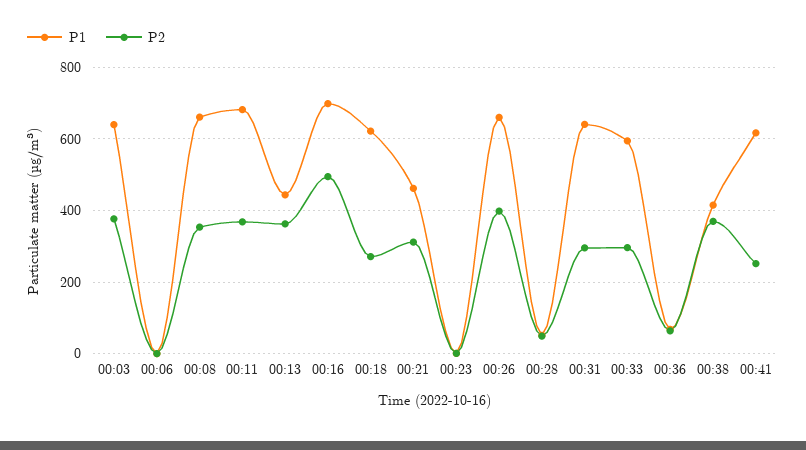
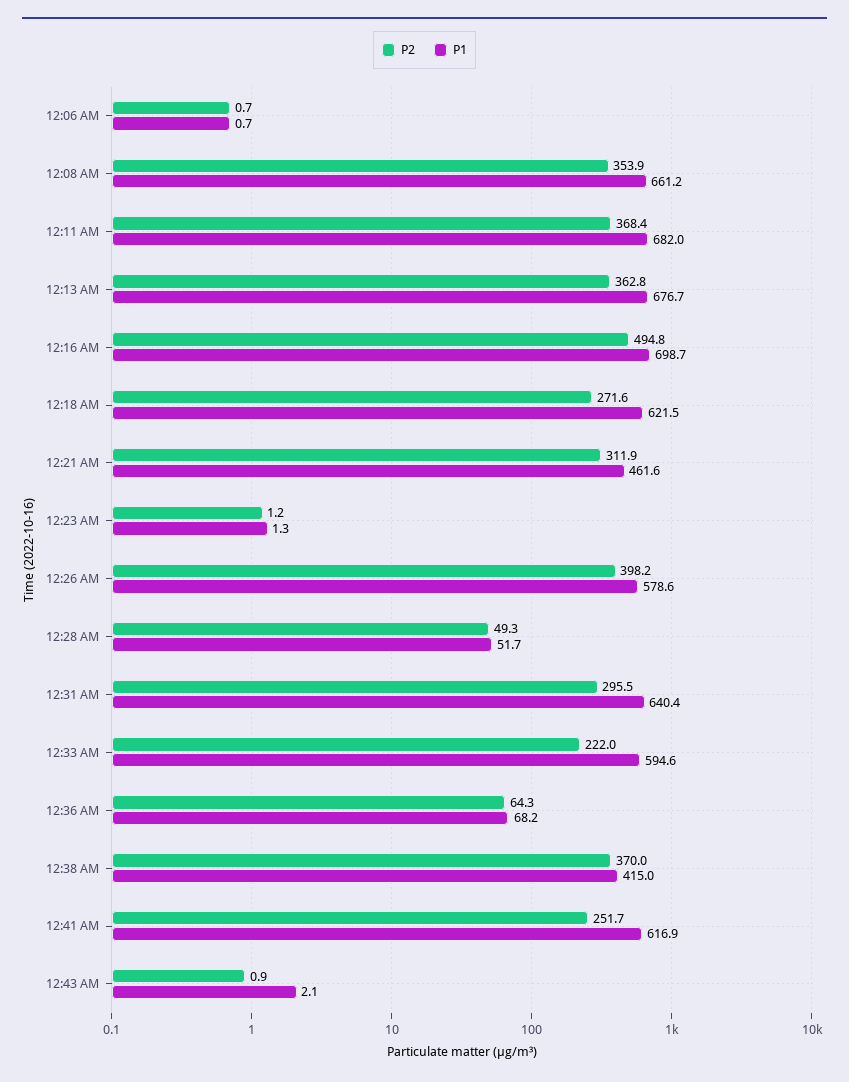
P1, 00:03: 640 -> none
P2, 00:03: 380 -> none
P1, 00:13: 440 -> 676.7
P1, 00:26: 660 -> 578.6
P2, 00:33: 300 -> 222
P2, 12:43 AM: none -> 0.9
P1, 12:43 AM: none -> 2.1

